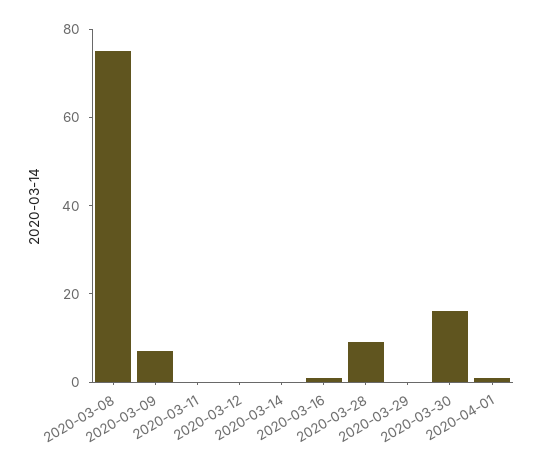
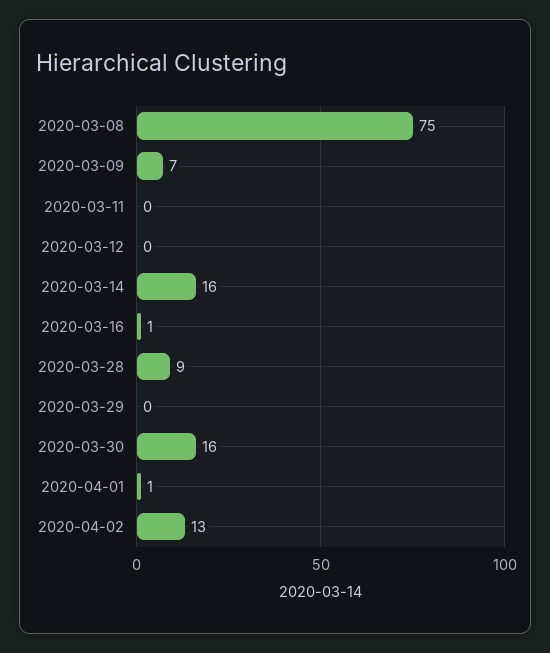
2020-03-14: 0 -> 16
2020-04-02: none -> 13

